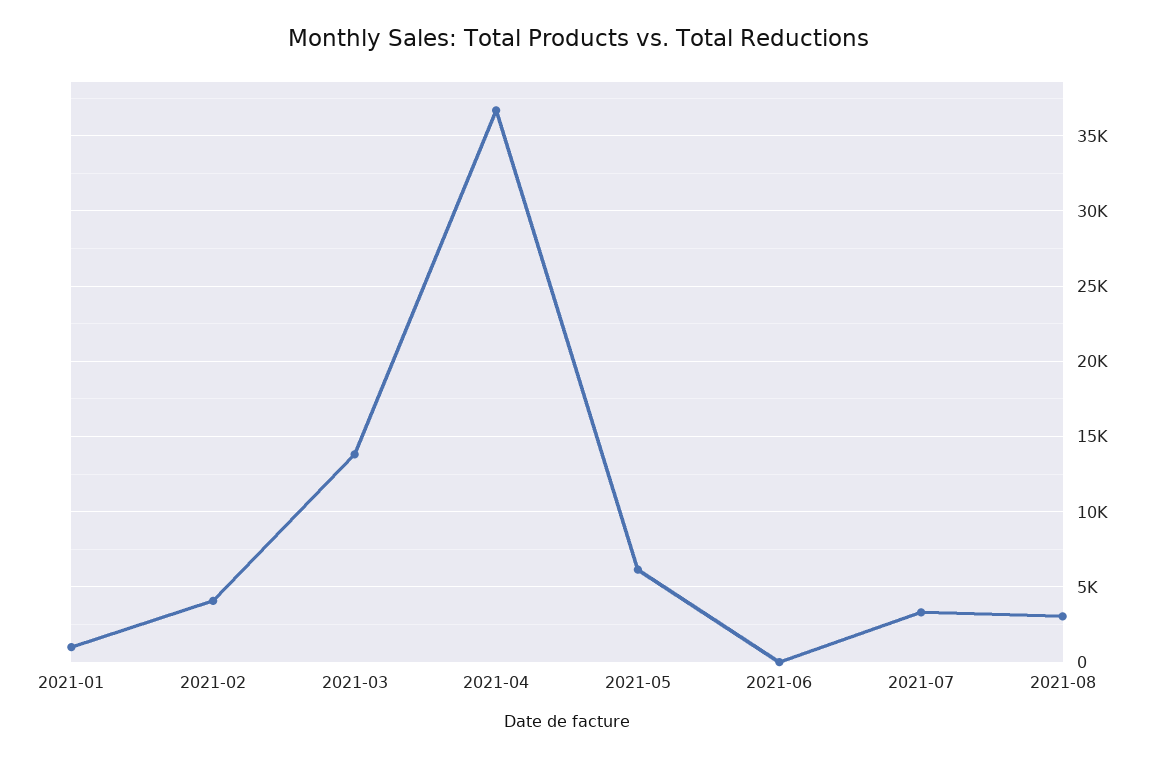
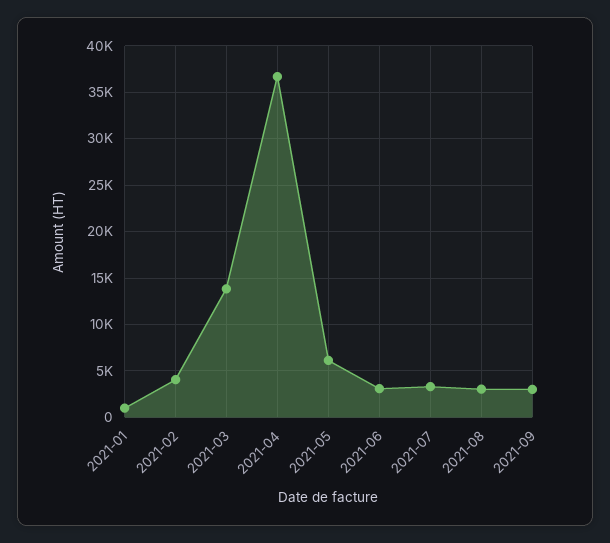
2021-06: 0 -> 3000
2021-09: none -> 3000

